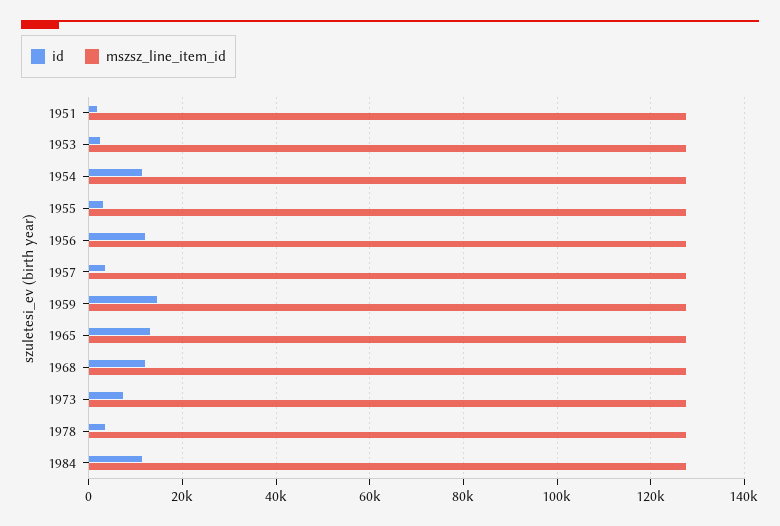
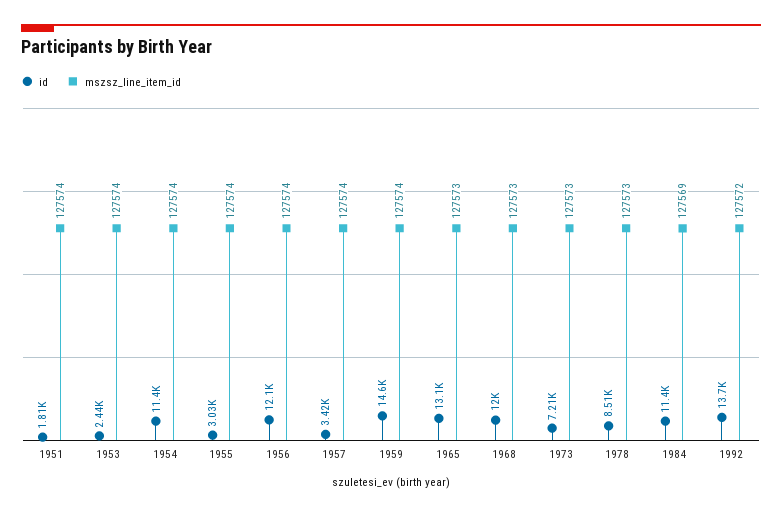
id, 1978: 4000 -> 8510
id, 1992: none -> 13700
mszsz_line_item_id, 1992: none -> 127572

